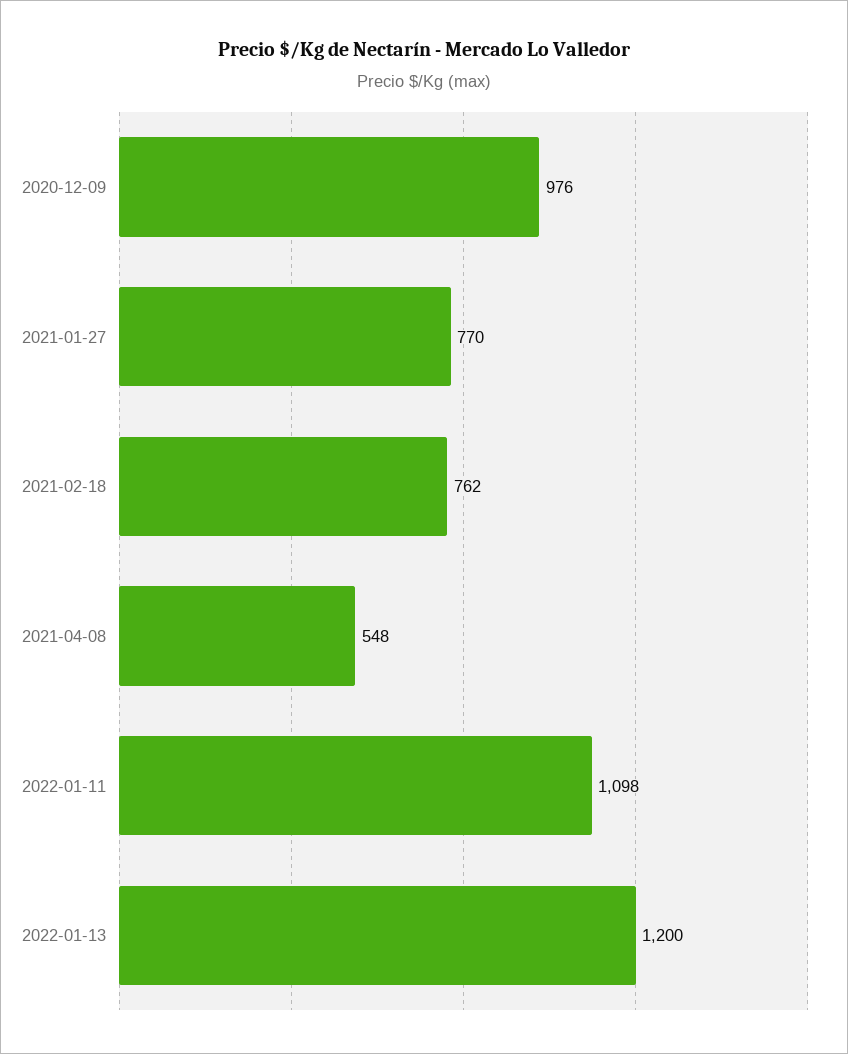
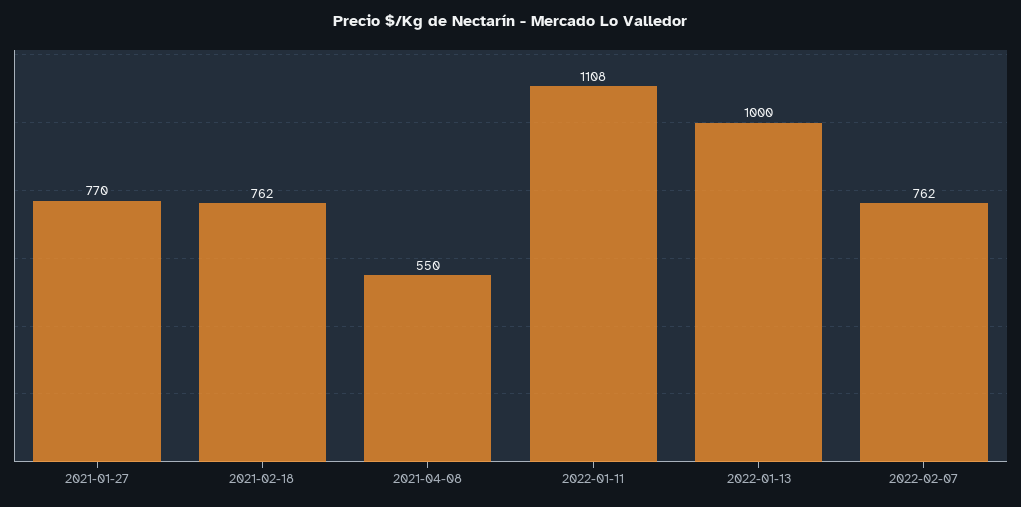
2020-12-09: 976 -> none
2021-04-08: 548 -> 550
2022-01-11: 1098 -> 1108
2022-01-13: 1200 -> 1000
2022-02-07: none -> 762

